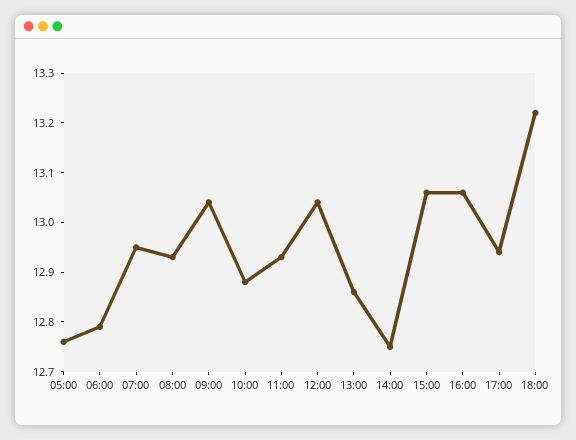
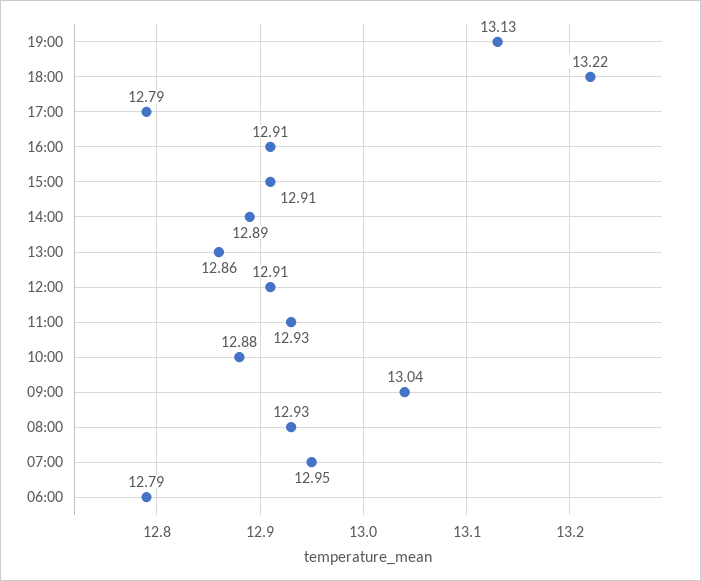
05:00: 12.75 -> none
12:00: 13.05 -> 12.91
14:00: 12.75 -> 12.89
15:00: 13.05 -> 12.91
16:00: 13.05 -> 12.91
17:00: 12.95 -> 12.79
19:00: none -> 13.13

